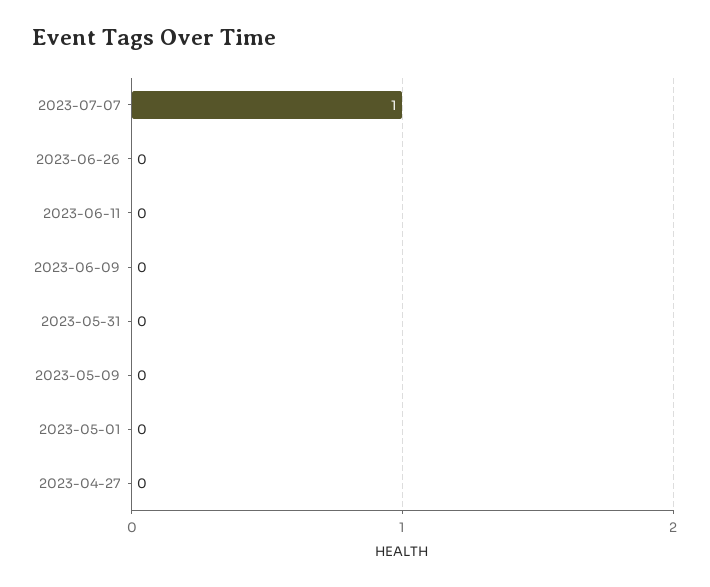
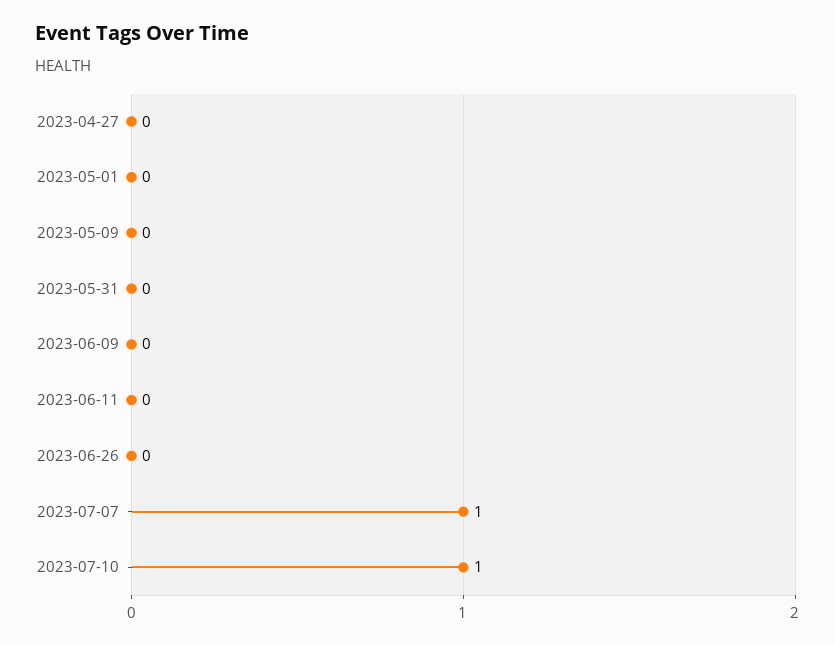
2023-07-10: none -> 1

